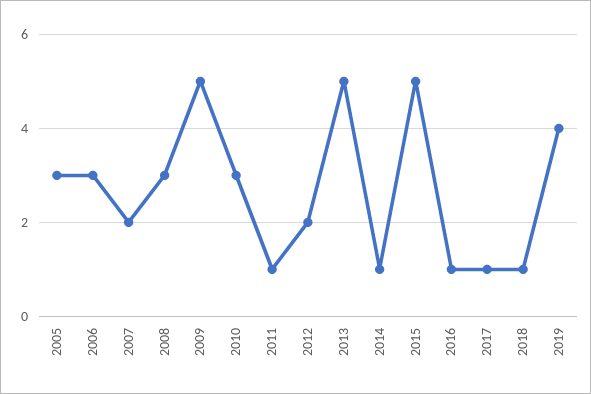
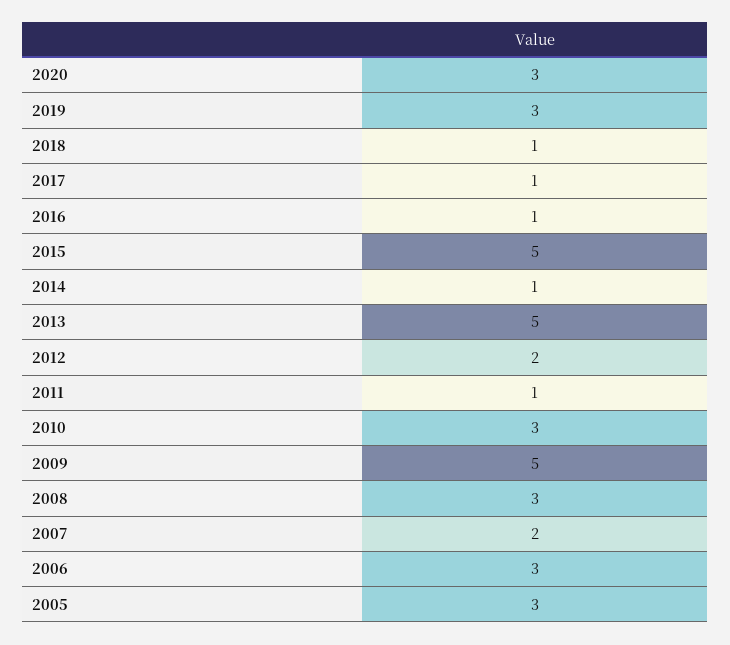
2019: 4 -> 3
2020: none -> 3

